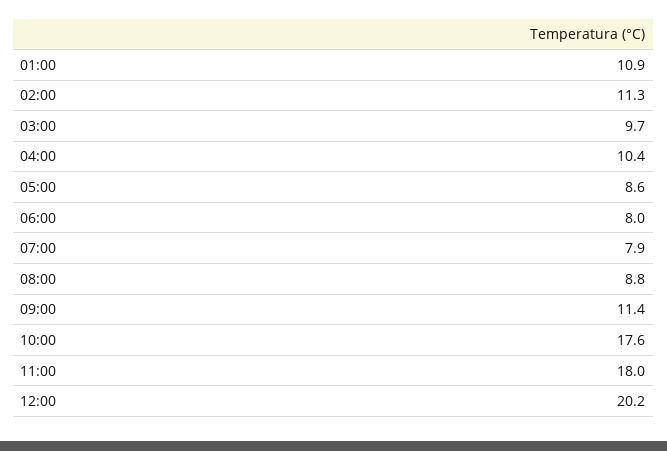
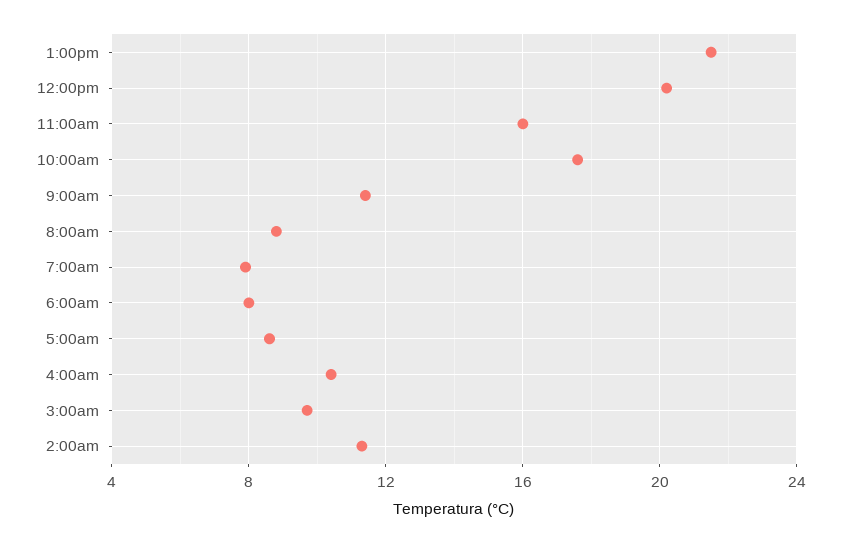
01:00: 10.9 -> none
11:00: 18 -> 16
1:00pm: none -> 21.5

